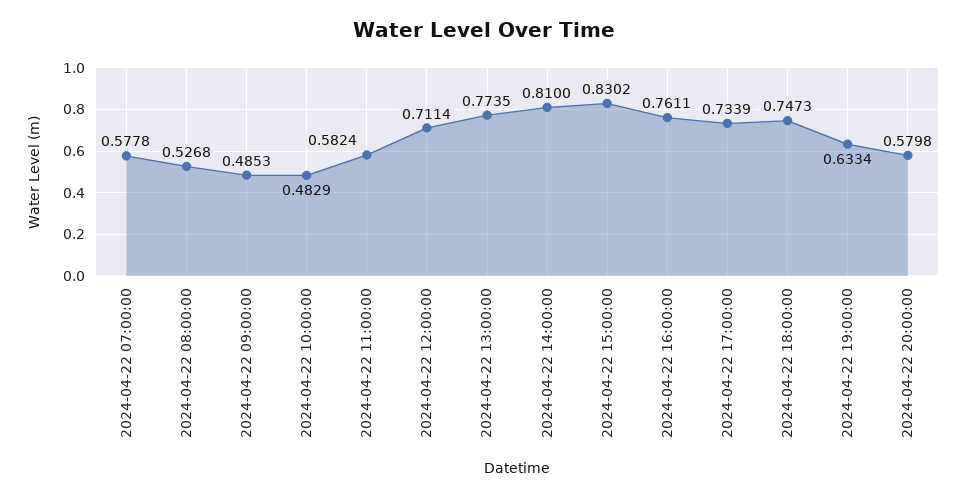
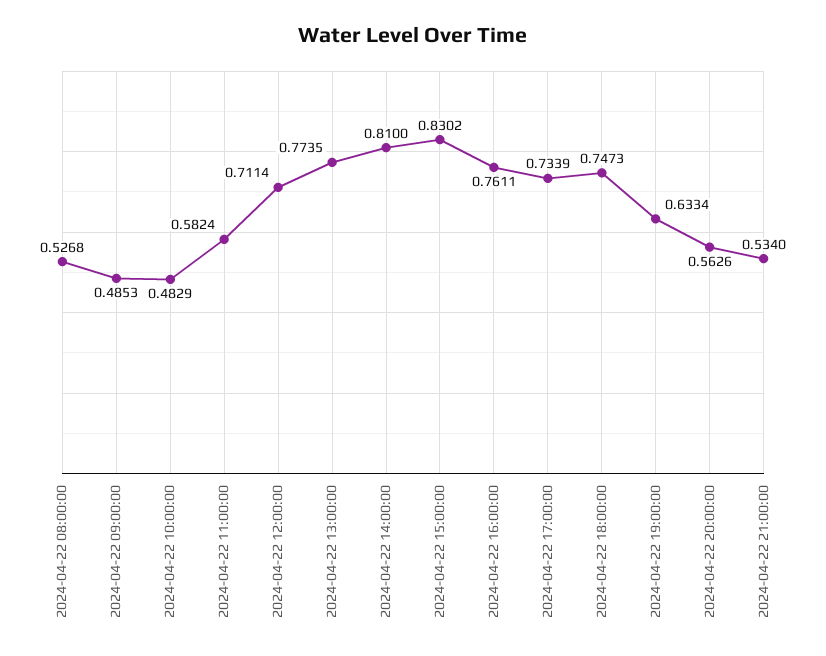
2024-04-22 07:00:00: 0.5778 -> none
2024-04-22 20:00:00: 0.5798 -> 0.5626
2024-04-22 21:00:00: none -> 0.534

